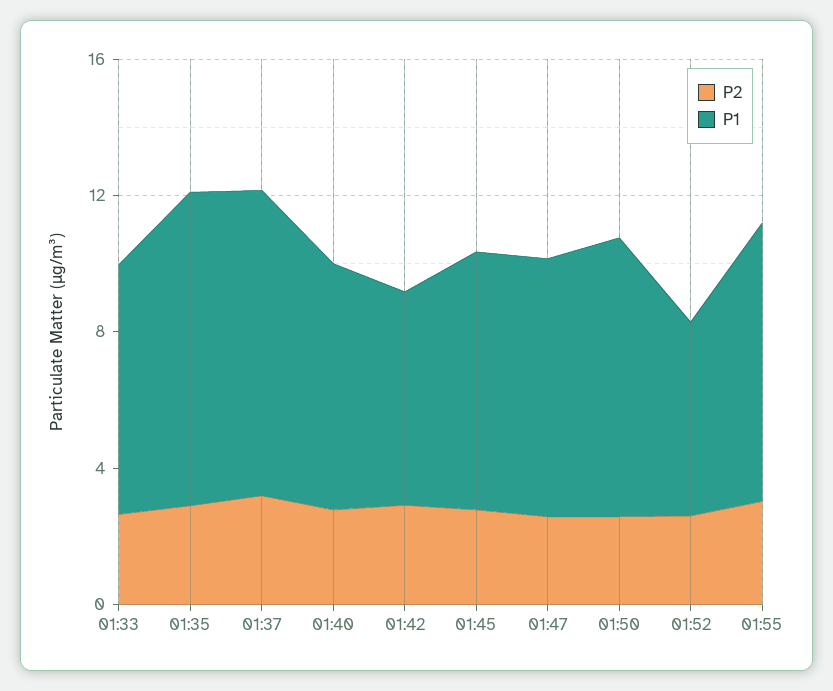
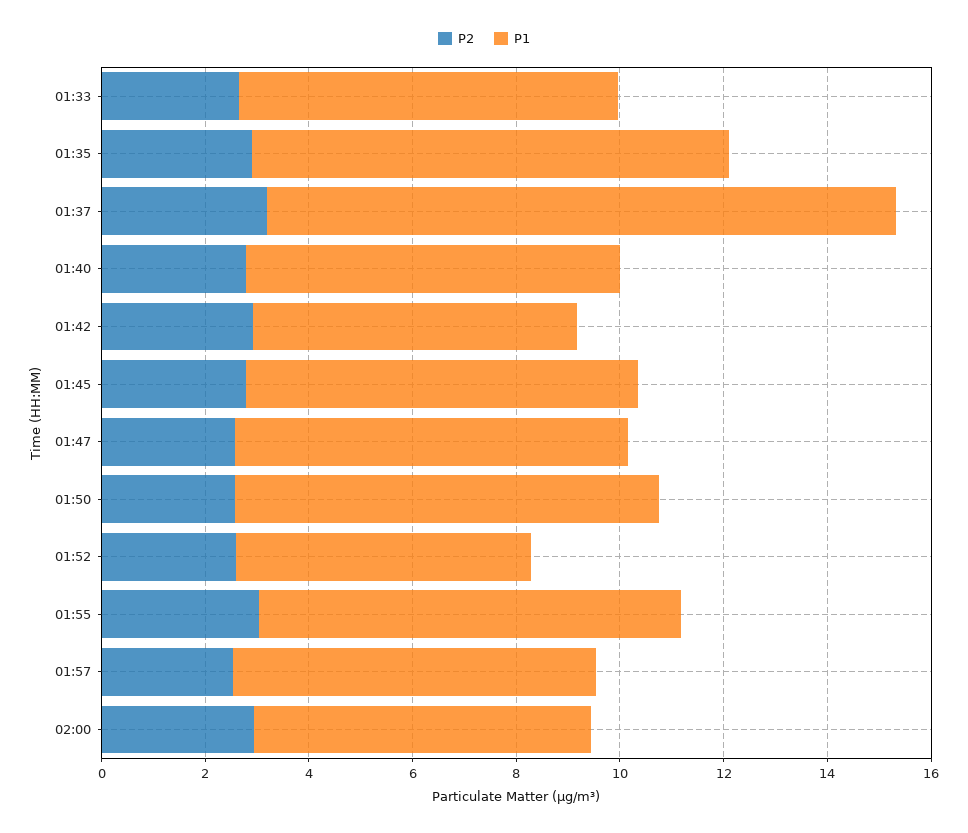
P1, 01:37: 9 -> 12
P2, 01:57: none -> 2.5
P1, 01:57: none -> 7
P2, 02:00: none -> 3
P1, 02:00: none -> 6.5

